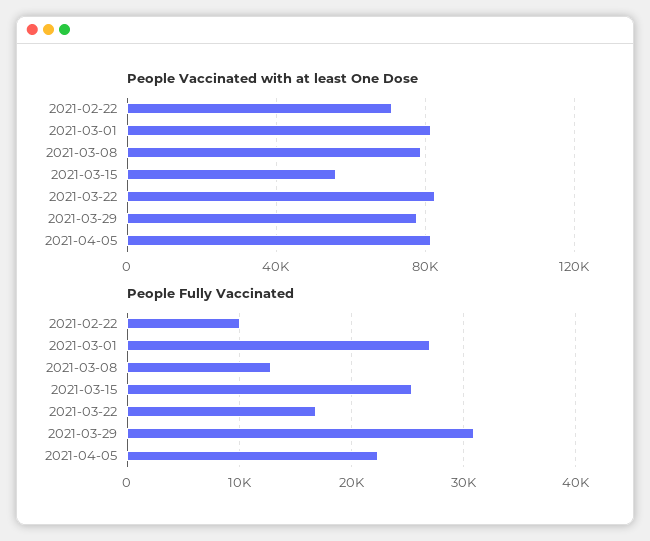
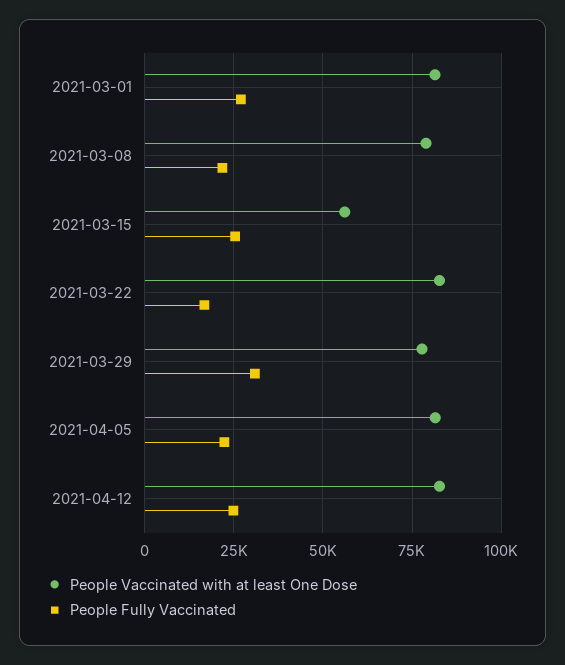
People Vaccinated with at least One Dose, 2021-02-22: 70000 -> none
People Fully Vaccinated, 2021-02-22: 10000 -> none
People Fully Vaccinated, 2021-03-08: 13000 -> 22500
People Vaccinated with at least One Dose, 2021-04-12: none -> 82500
People Fully Vaccinated, 2021-04-12: none -> 25000

